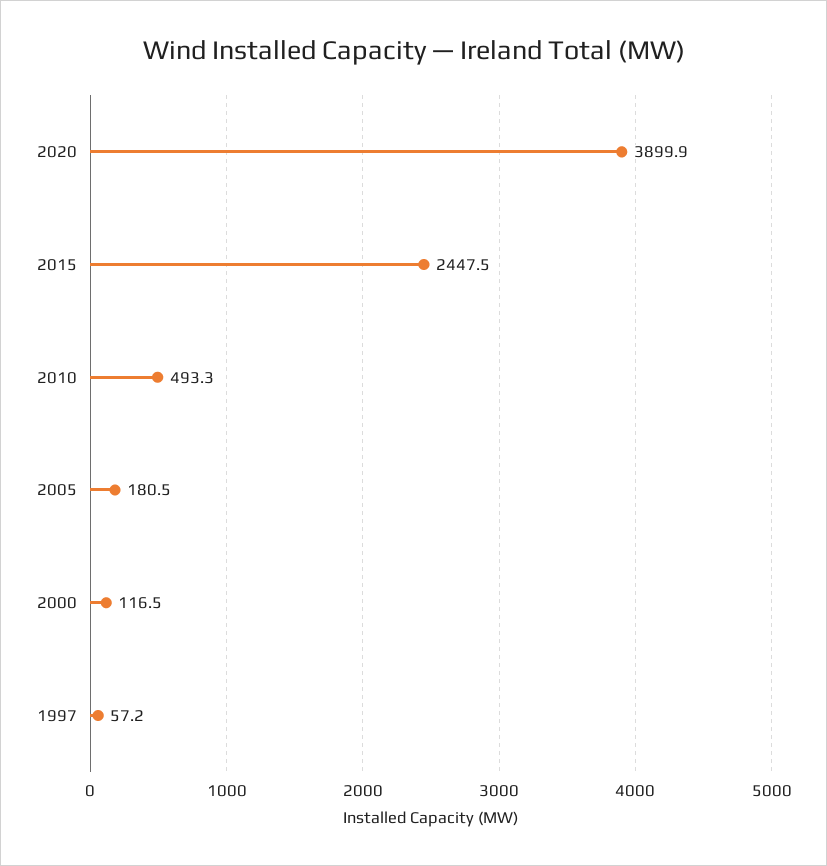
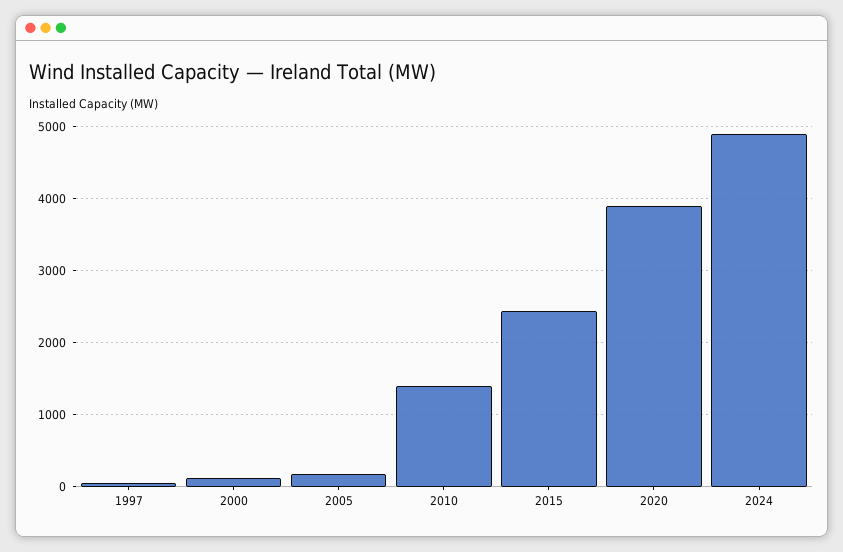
2010: 493.3 -> 1400
2024: none -> 4900

